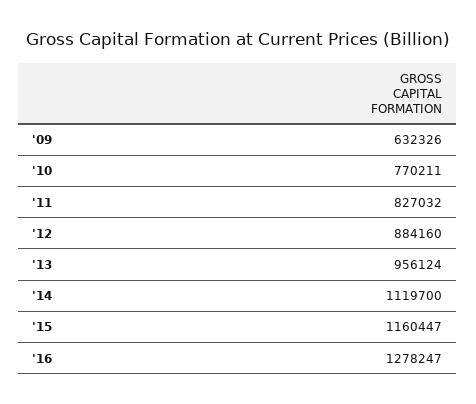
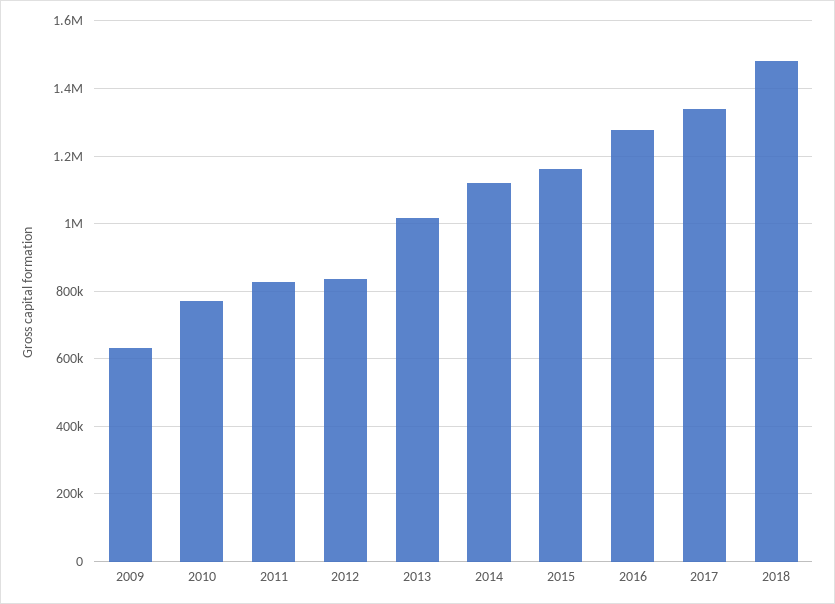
'12: 884160 -> 840000
'13: 956124 -> 1020000
2017: none -> 1340000
2018: none -> 1480000

